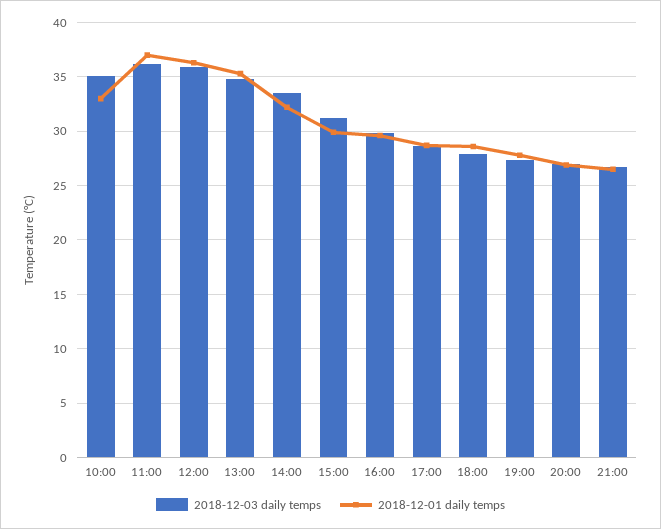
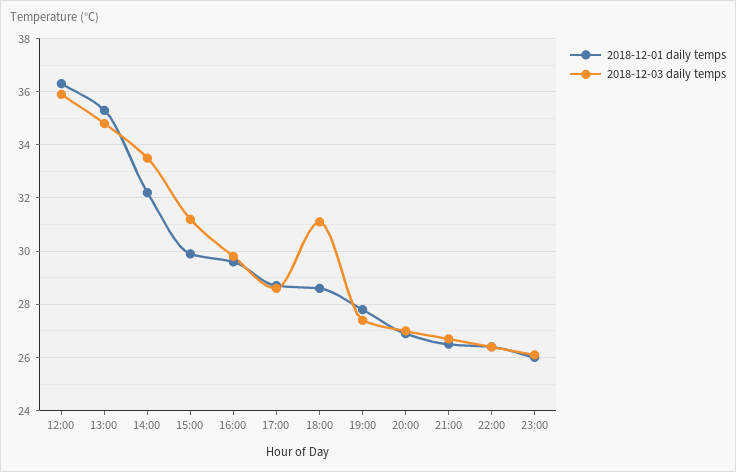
2018-12-03 daily temps, 10:00: 35 -> none
2018-12-01 daily temps, 10:00: 33 -> none
2018-12-03 daily temps, 11:00: 36 -> none
2018-12-01 daily temps, 11:00: 37 -> none
2018-12-03 daily temps, 18:00: 28 -> 31
2018-12-01 daily temps, 22:00: none -> 26.5
2018-12-03 daily temps, 22:00: none -> 26.5
2018-12-01 daily temps, 23:00: none -> 26
2018-12-03 daily temps, 23:00: none -> 26

